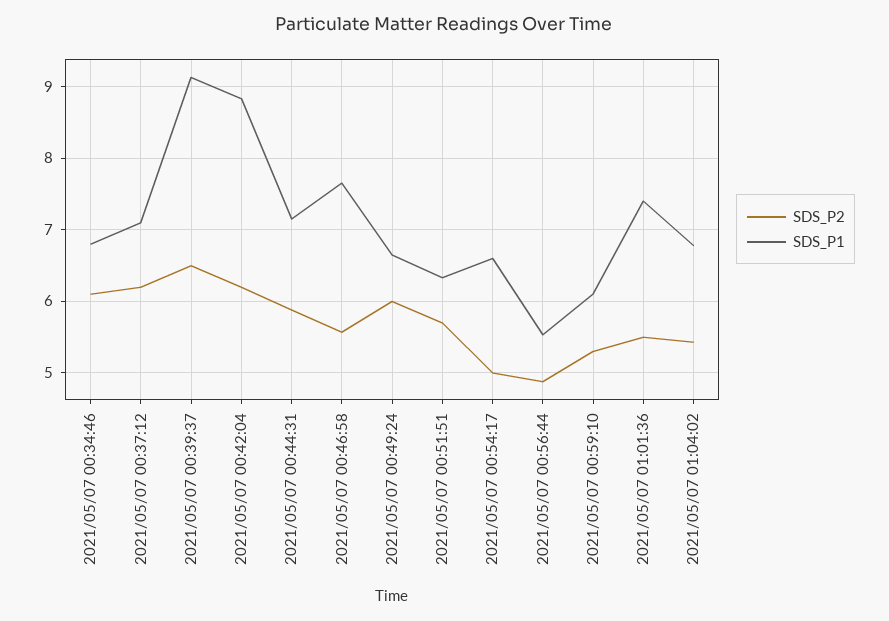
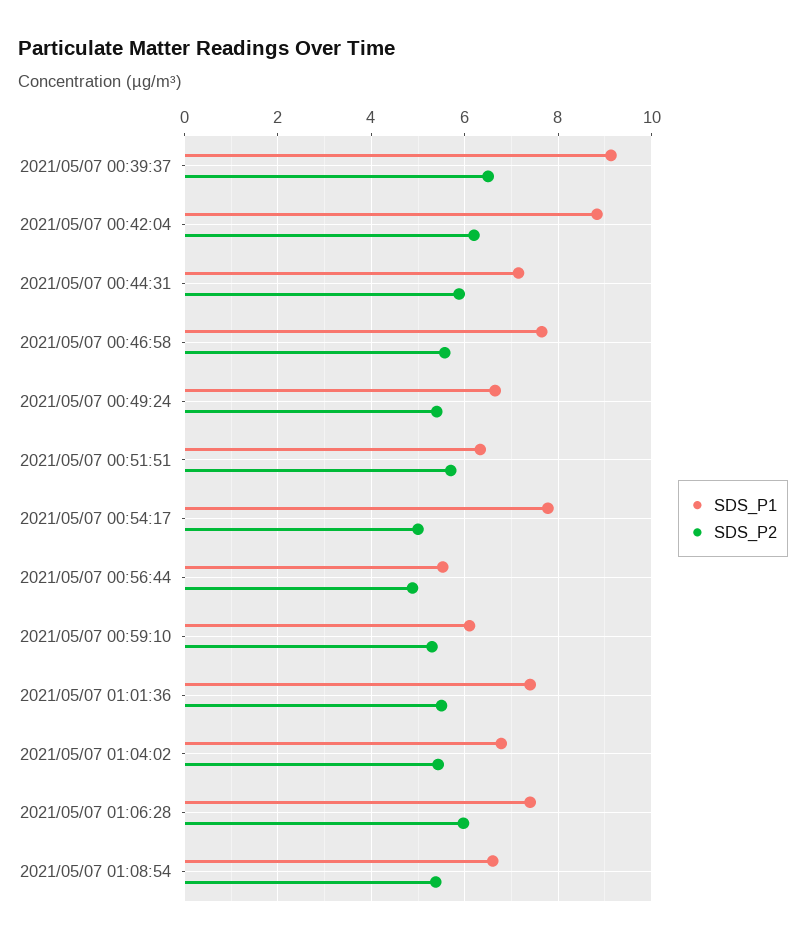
SDS_P2, 2021/05/07 00:34:46: 6.1 -> none
SDS_P1, 2021/05/07 00:34:46: 6.8 -> none
SDS_P2, 2021/05/07 00:37:12: 6.2 -> none
SDS_P1, 2021/05/07 00:37:12: 7.1 -> none
SDS_P2, 2021/05/07 00:49:24: 6 -> 5.4
SDS_P1, 2021/05/07 00:54:17: 6.6 -> 7.8
SDS_P1, 2021/05/07 01:06:28: none -> 7.4
SDS_P2, 2021/05/07 01:06:28: none -> 6
SDS_P1, 2021/05/07 01:08:54: none -> 6.6
SDS_P2, 2021/05/07 01:08:54: none -> 5.4

